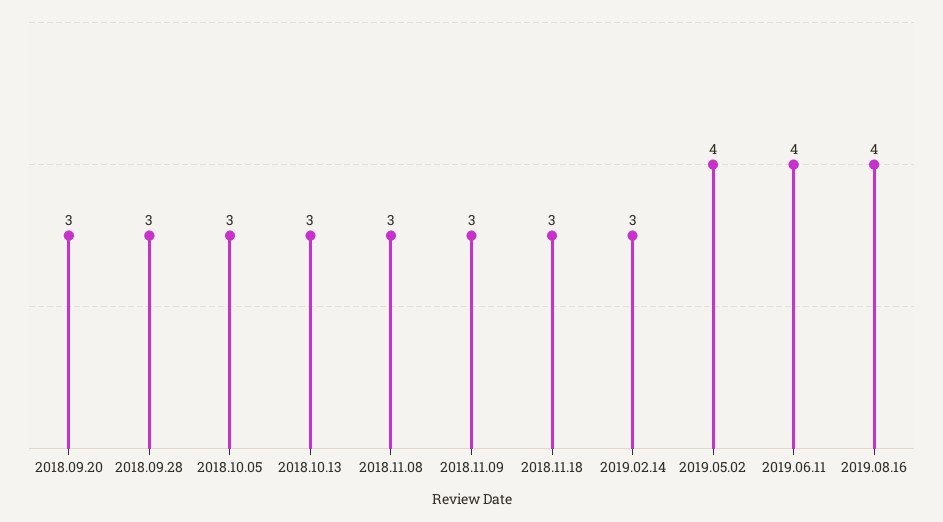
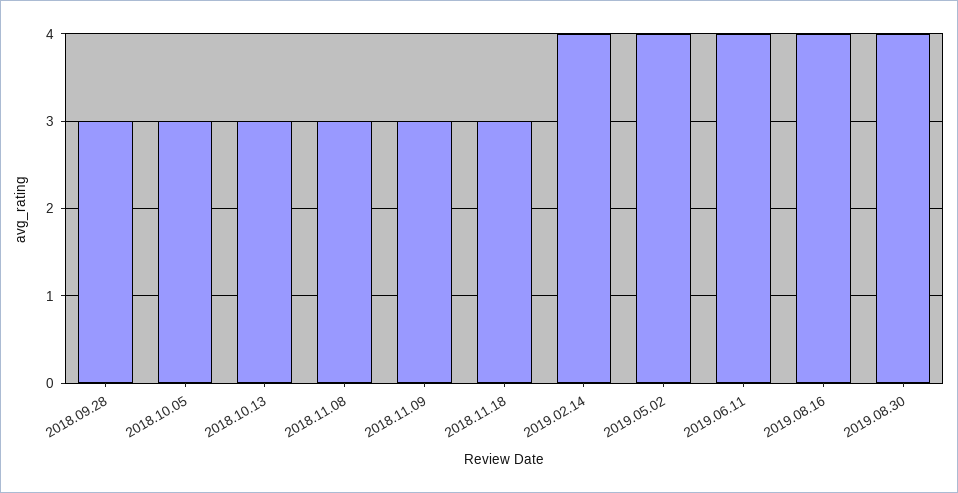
2018.09.20: 3 -> none
2019.02.14: 3 -> 4
2019.08.30: none -> 4

